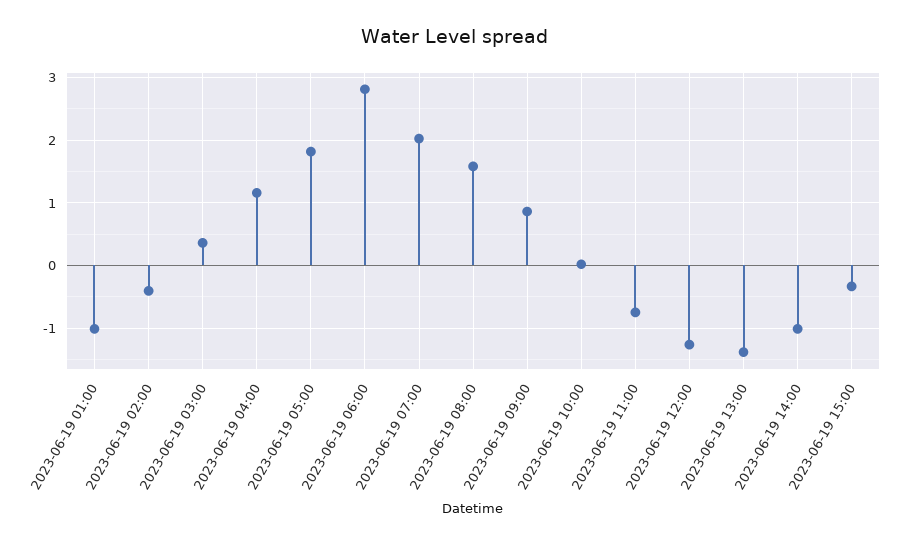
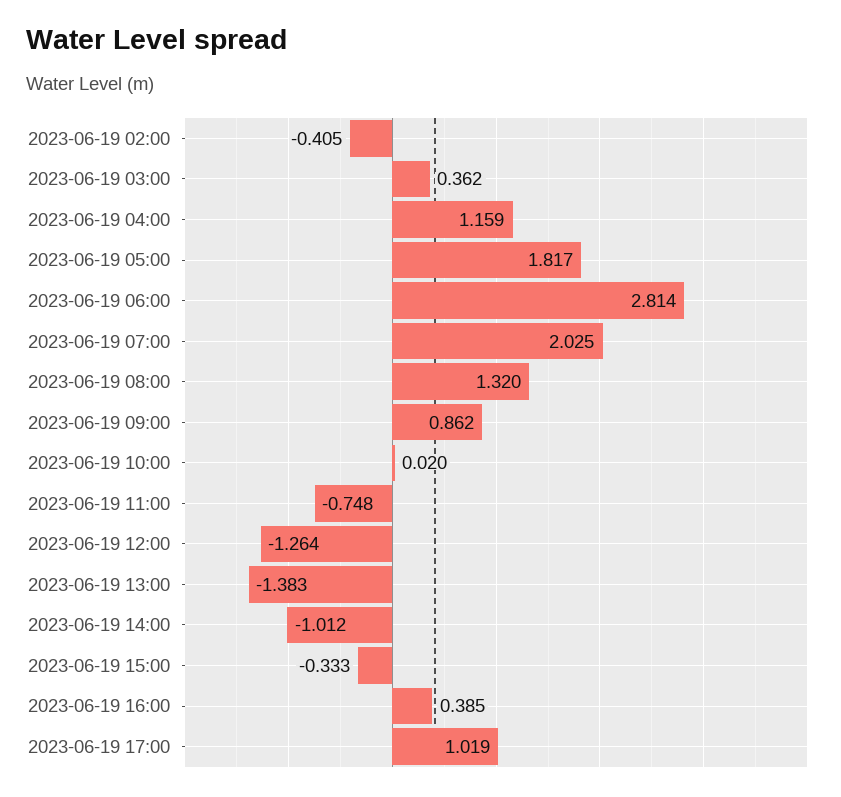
2023-06-19 01:00: -1 -> none
2023-06-19 08:00: 1.6 -> 1.32
2023-06-19 16:00: none -> 0.385
2023-06-19 17:00: none -> 1.019

